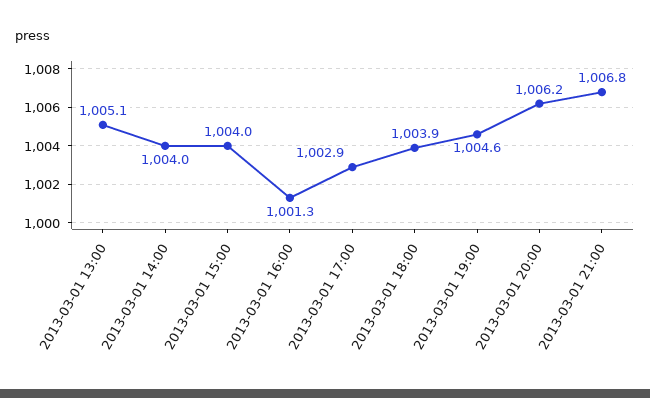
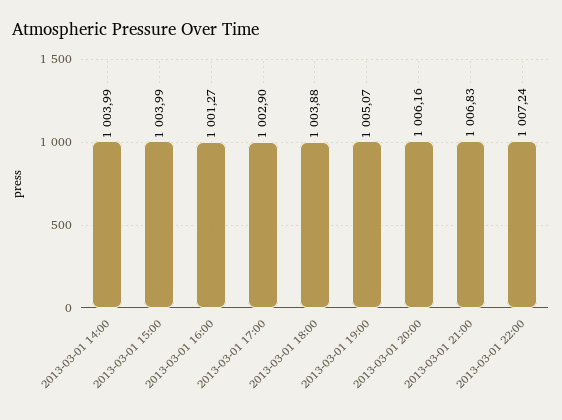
2013-03-01 13:00: 1005.1 -> none
2013-03-01 19:00: 1004.6 -> 1005.07
2013-03-01 22:00: none -> 1007.24

